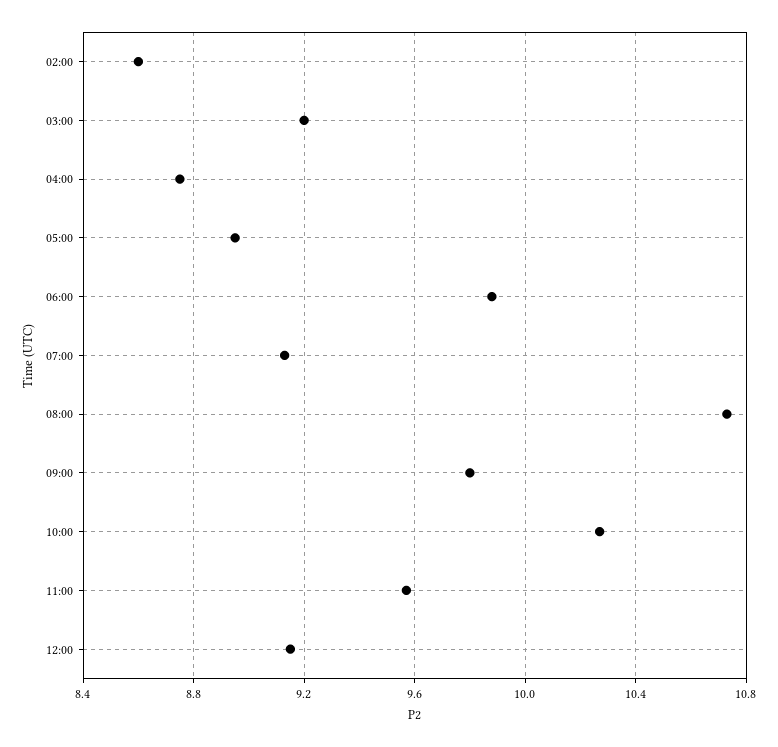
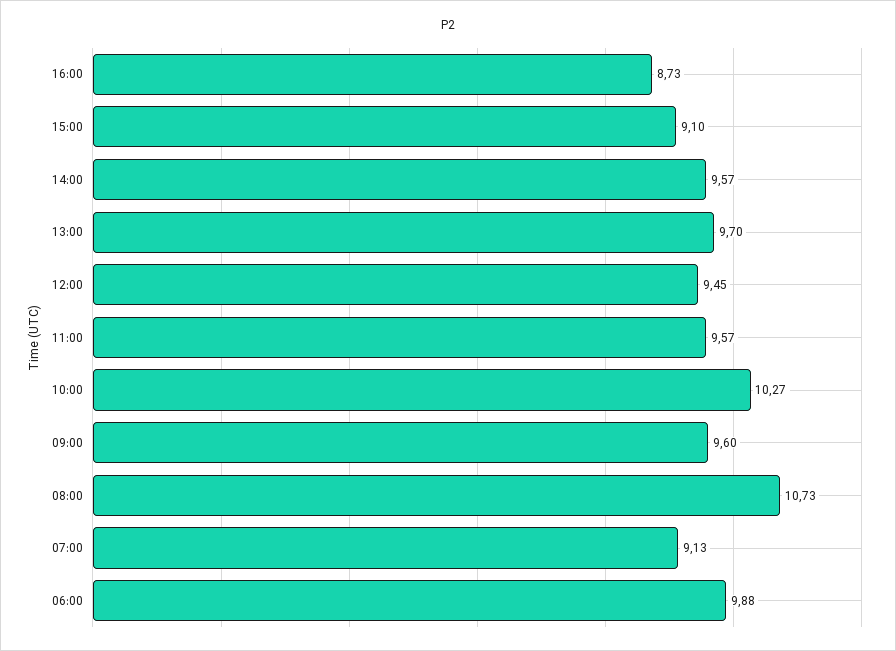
02:00: 8.6 -> none
03:00: 9.2 -> none
04:00: 8.75 -> none
05:00: 8.95 -> none
09:00: 9.8 -> 9.6
12:00: 9.15 -> 9.45
16:00: none -> 8.73
15:00: none -> 9.1
14:00: none -> 9.57
13:00: none -> 9.7

